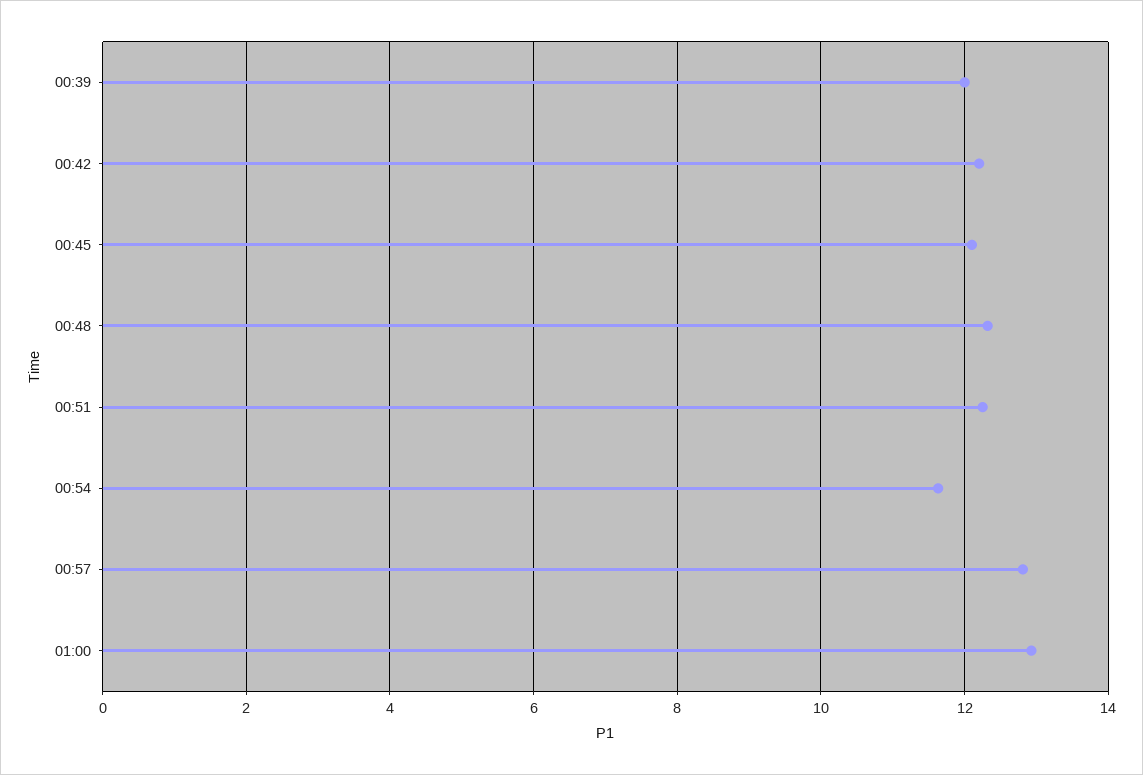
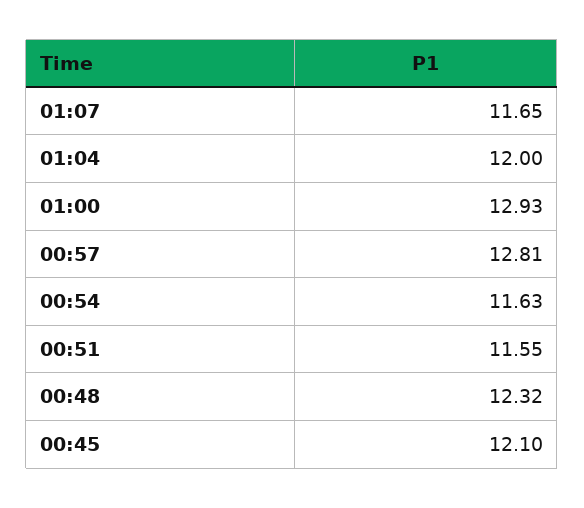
00:39: 12 -> none
00:42: 12.2 -> none
00:51: 12.2 -> 11.55
01:07: none -> 11.65
01:04: none -> 12

